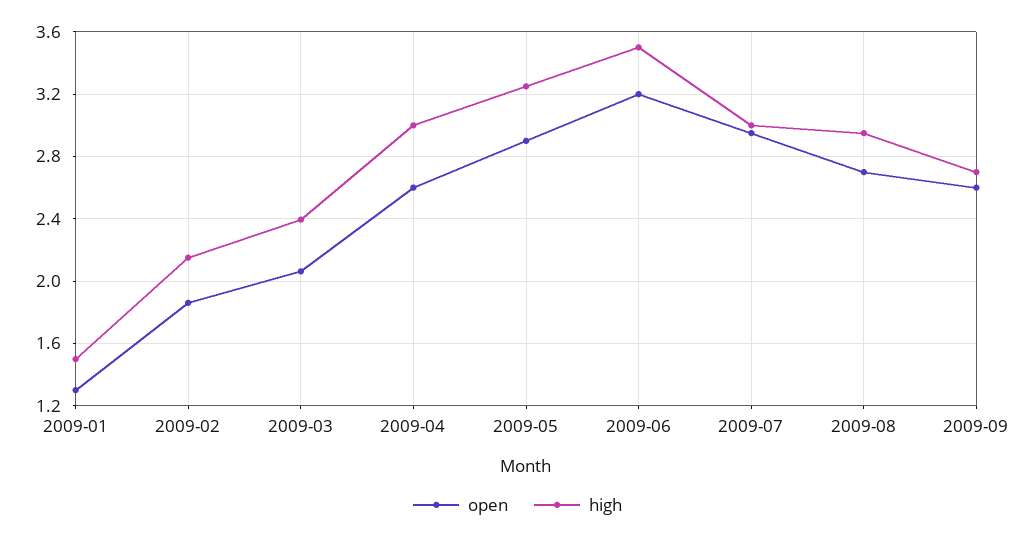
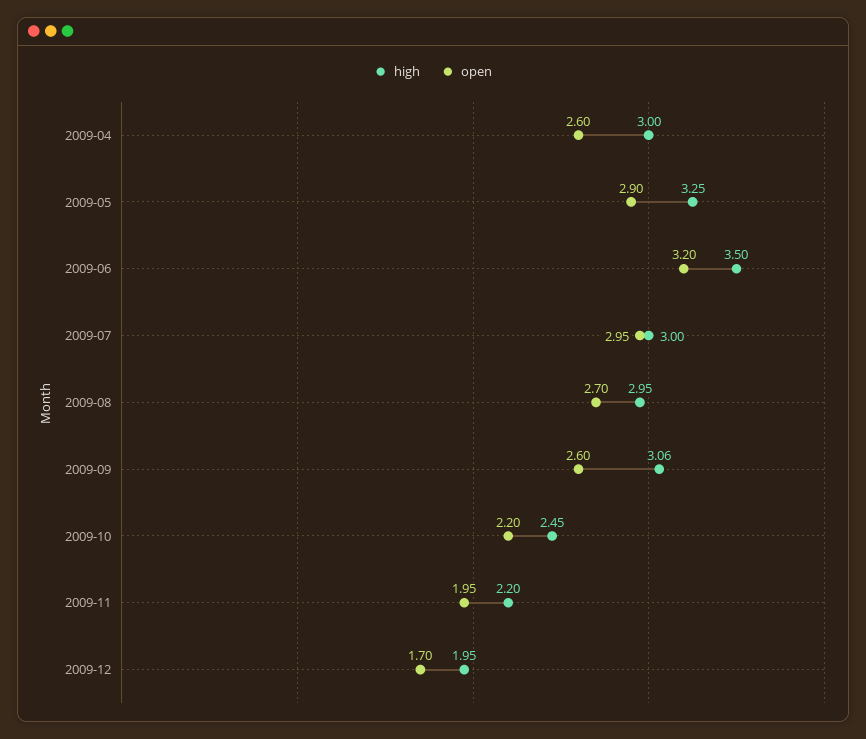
open, 2009-01: 1.3 -> none
high, 2009-01: 1.5 -> none
open, 2009-02: 1.85 -> none
high, 2009-02: 2.15 -> none
open, 2009-03: 2.05 -> none
high, 2009-03: 2.4 -> none
high, 2009-09: 2.7 -> 3.06
high, 2009-10: none -> 2.45
open, 2009-10: none -> 2.2
high, 2009-11: none -> 2.2
open, 2009-11: none -> 1.95
high, 2009-12: none -> 1.95
open, 2009-12: none -> 1.7

